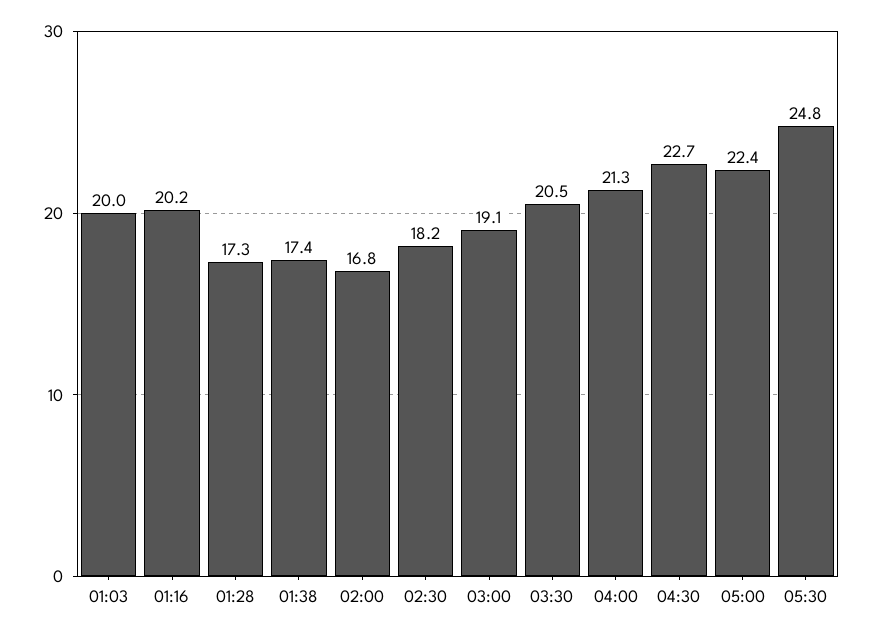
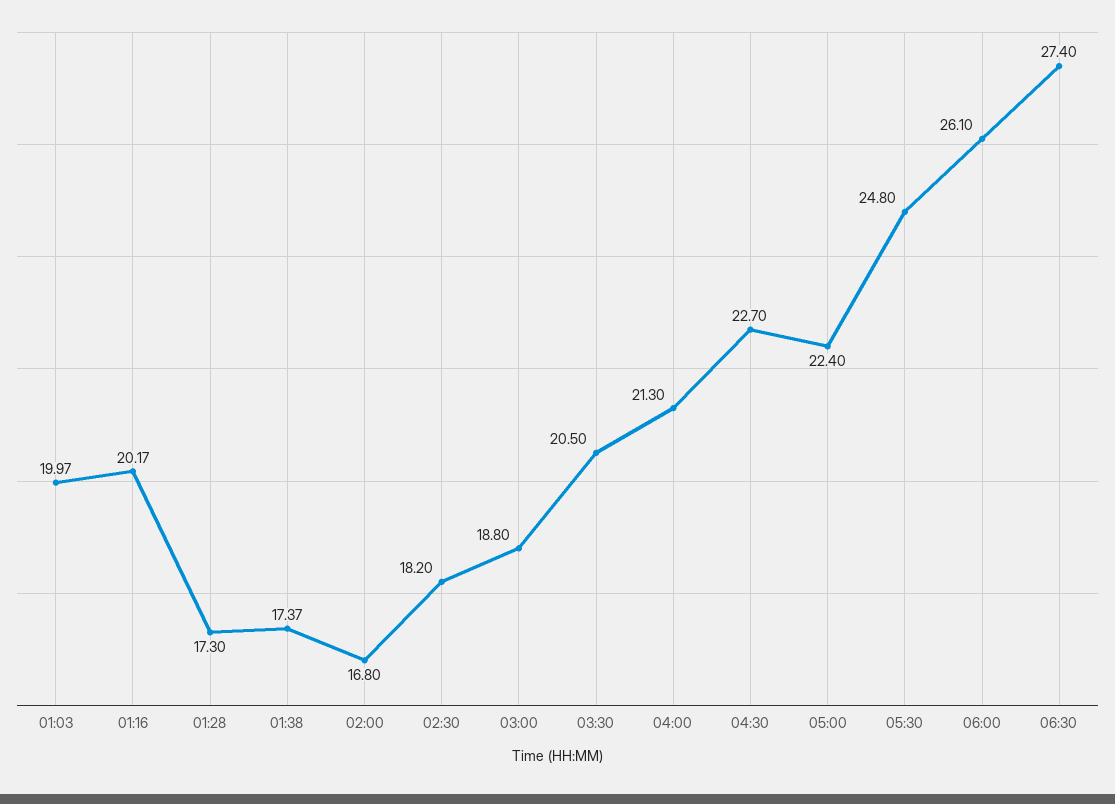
03:00: 19.1 -> 18.8
06:00: none -> 26.1
06:30: none -> 27.4

